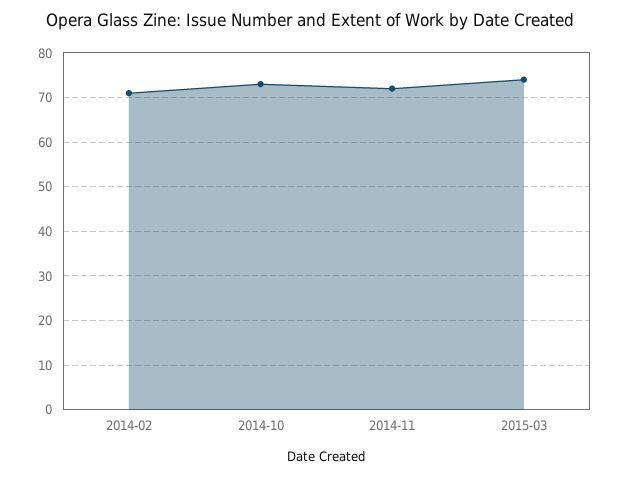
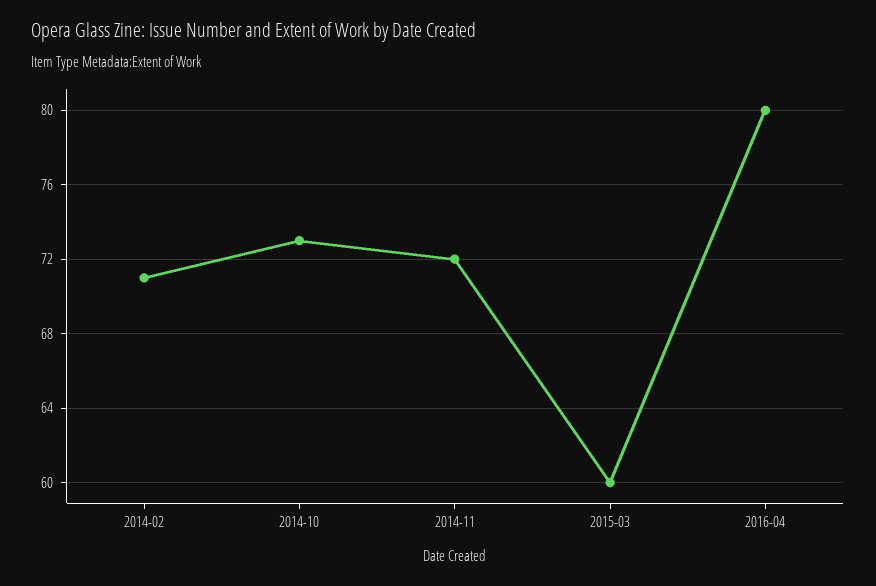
2015-03: 75 -> 60
2016-04: none -> 80

